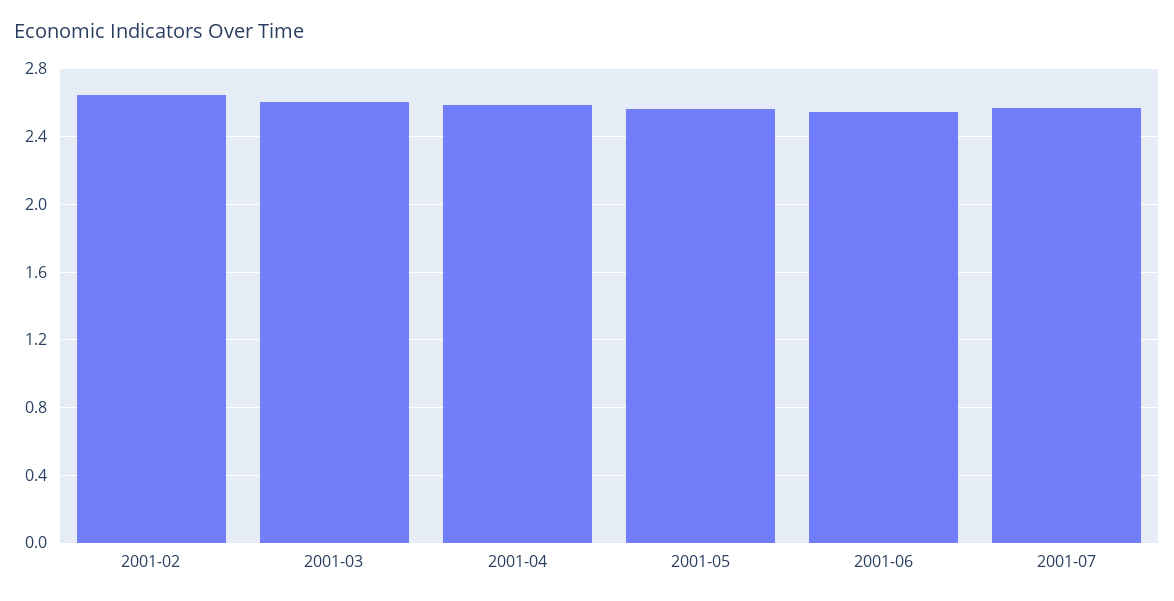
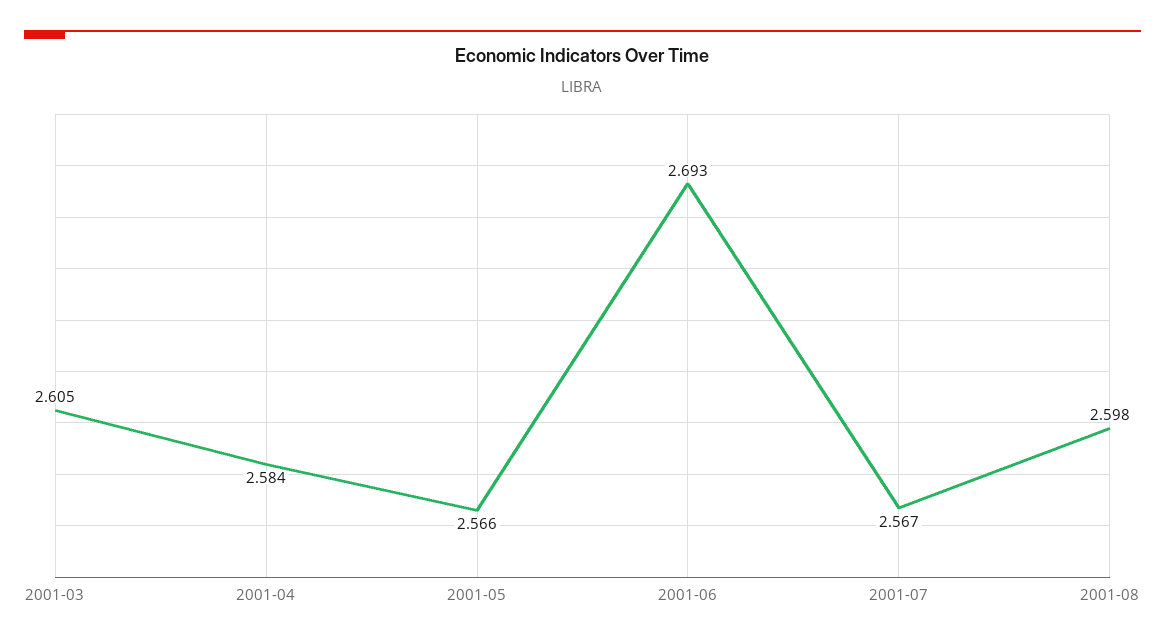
2001-02: 2.65 -> none
2001-06: 2.55 -> 2.693
2001-08: none -> 2.598

